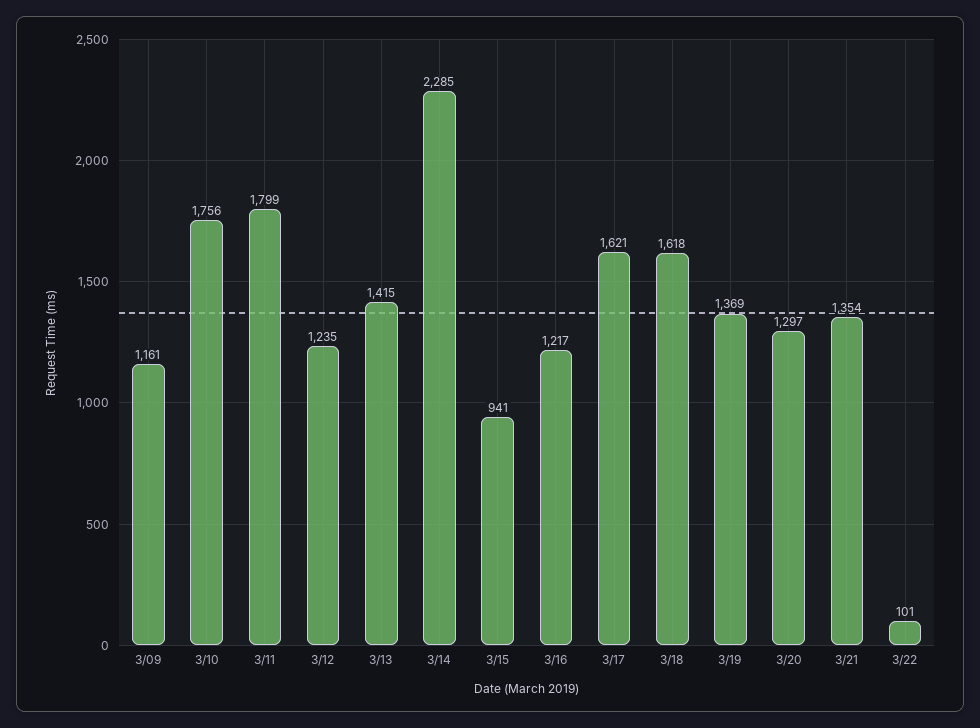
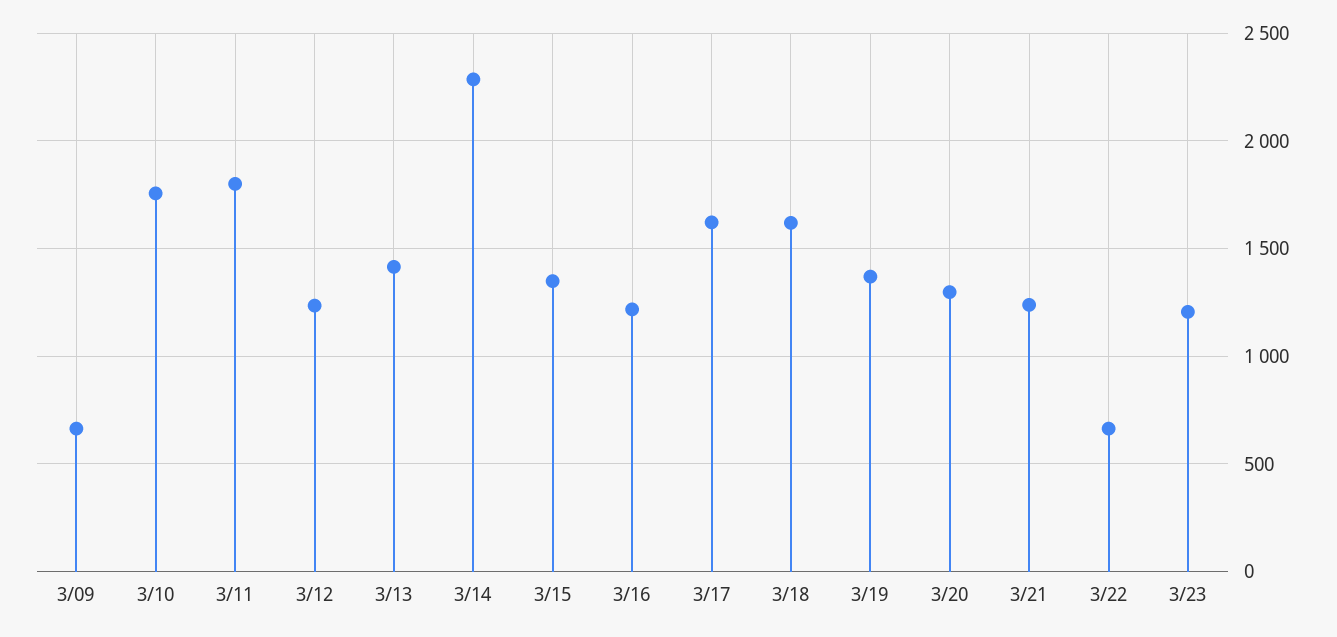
3/09: 1161 -> 650
3/15: 941 -> 1350
3/21: 1354 -> 1250
3/22: 101 -> 650
3/23: none -> 1200

